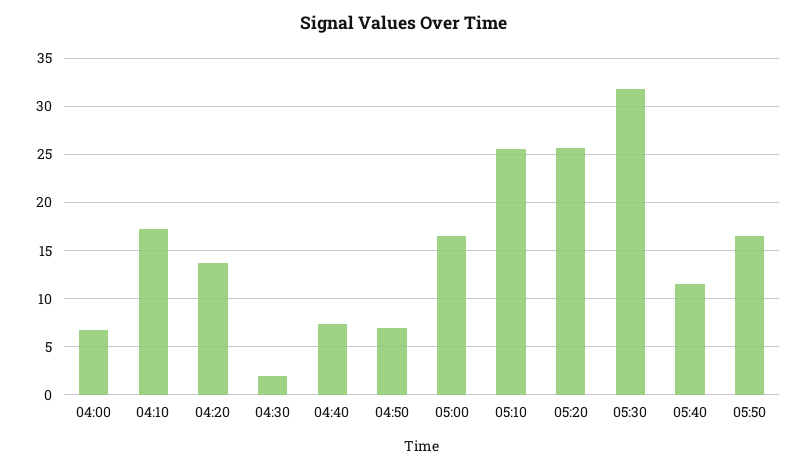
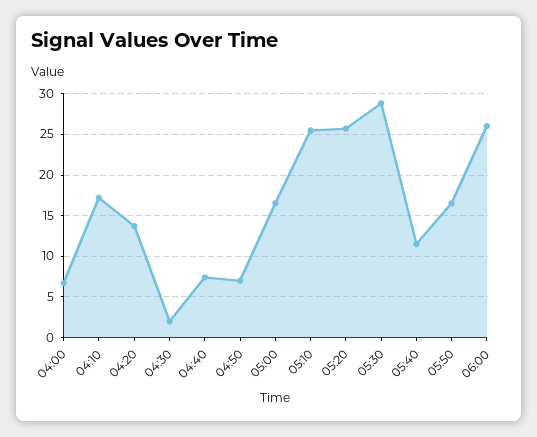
05:30: 32 -> 29
06:00: none -> 26

